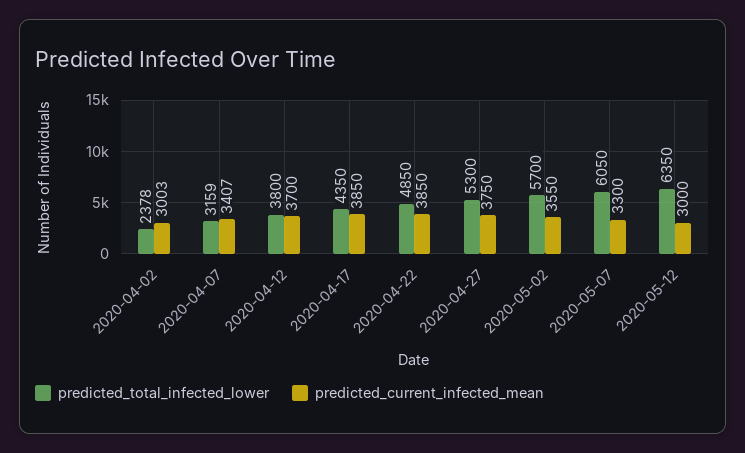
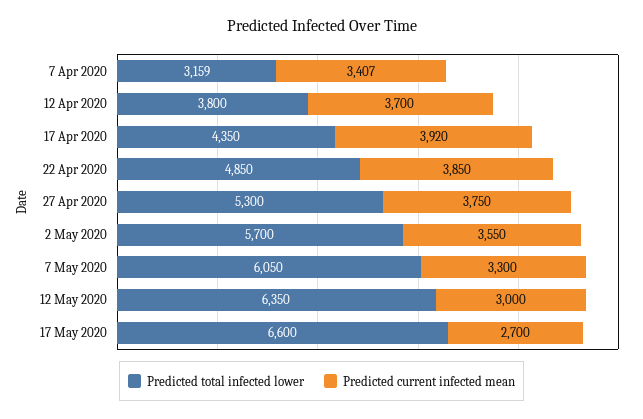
predicted_total_infected_lower, 2020-04-02: 2378 -> none
predicted_current_infected_mean, 2020-04-02: 3003 -> none
predicted_current_infected_mean, 2020-04-17: 3850 -> 3920
predicted_total_infected_lower, 17 May 2020: none -> 6600
predicted_current_infected_mean, 17 May 2020: none -> 2700

